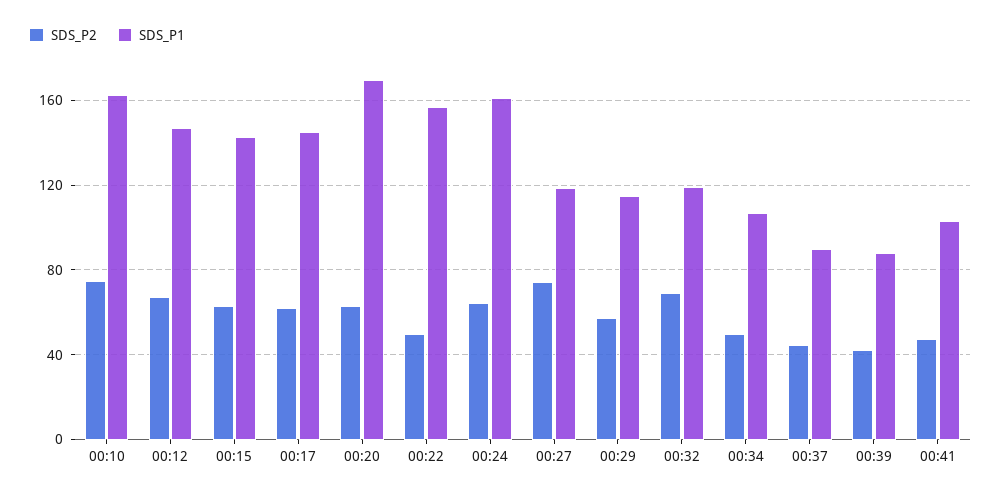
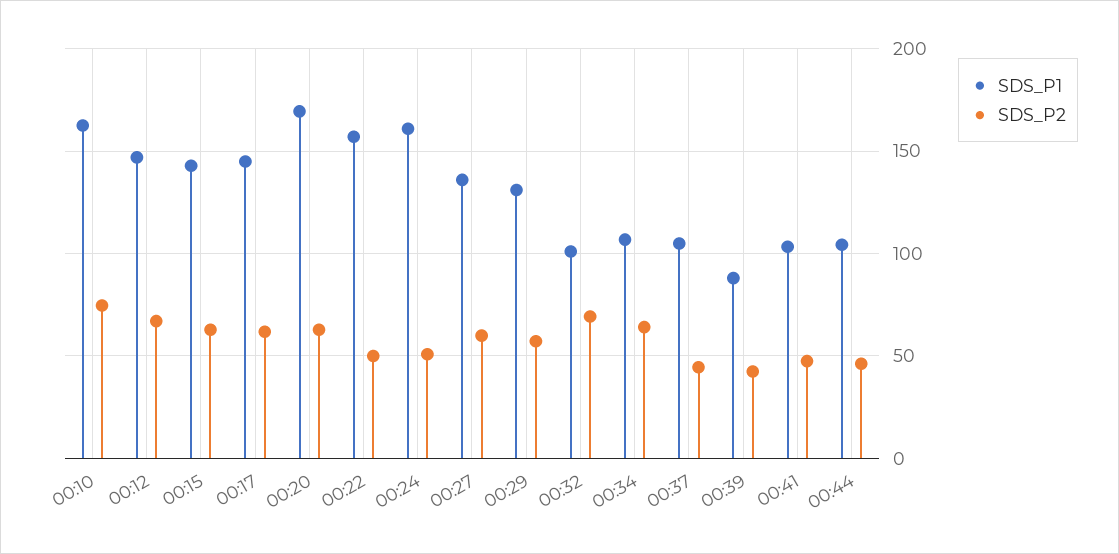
SDS_P2, 00:24: 65 -> 50
SDS_P2, 00:27: 75 -> 60
SDS_P1, 00:27: 120 -> 135
SDS_P1, 00:29: 115 -> 130
SDS_P1, 00:32: 120 -> 100
SDS_P2, 00:34: 50 -> 65
SDS_P1, 00:37: 90 -> 105
SDS_P1, 00:44: none -> 105
SDS_P2, 00:44: none -> 45

